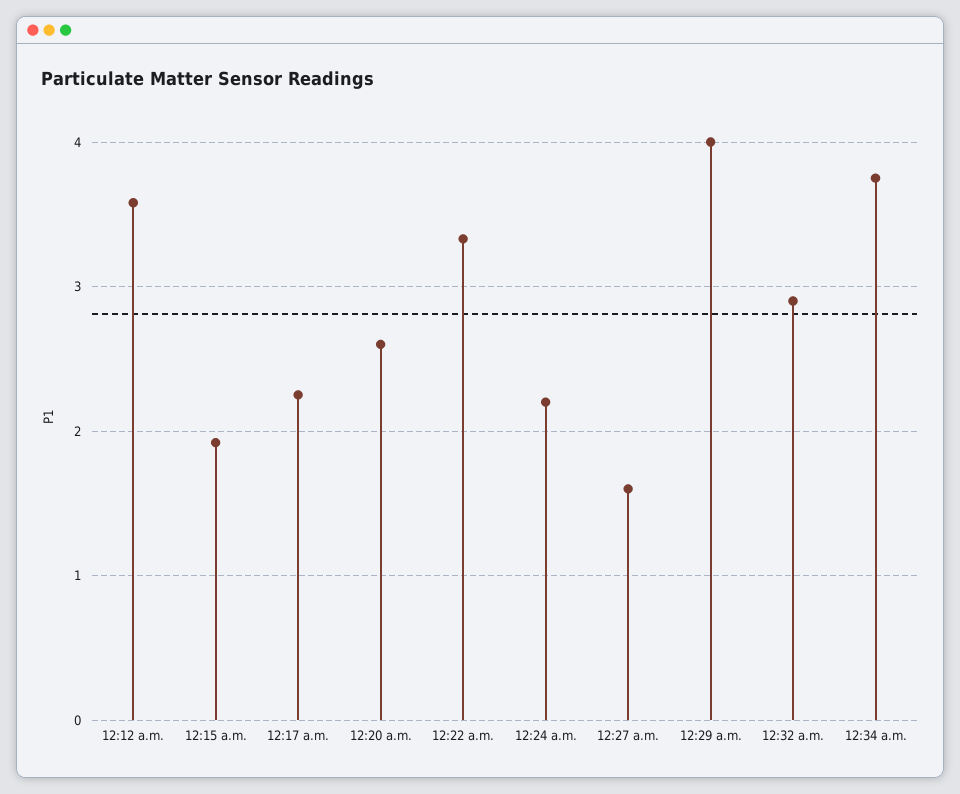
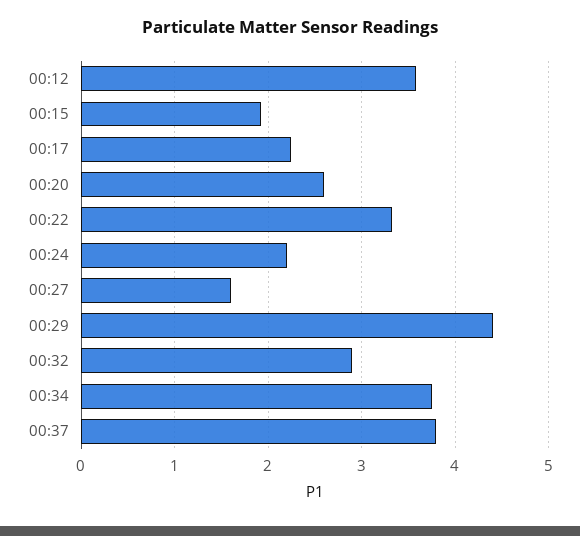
12:29 a.m.: 4 -> 4.4
00:37: none -> 3.8

